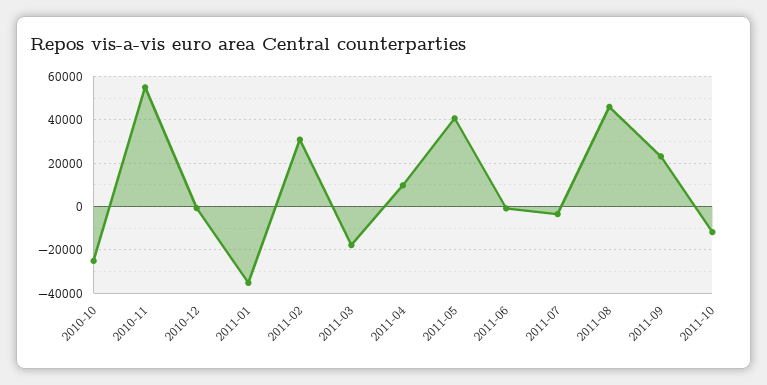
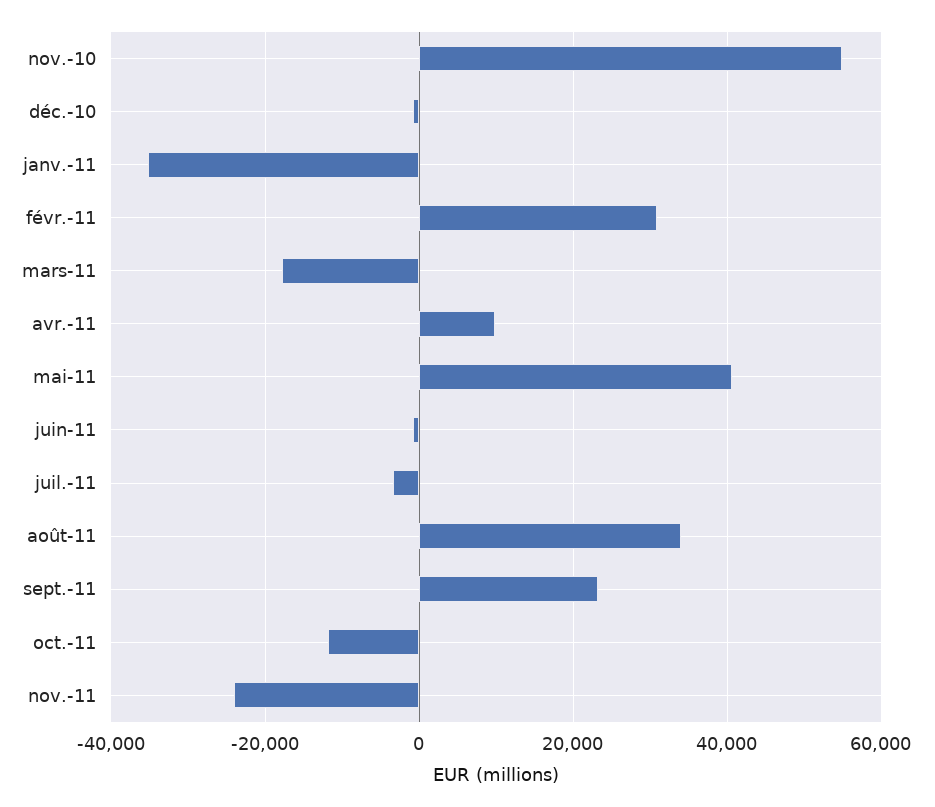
2010-10: -25000 -> none
2011-08: 45000 -> 34000
nov.-11: none -> -24000

